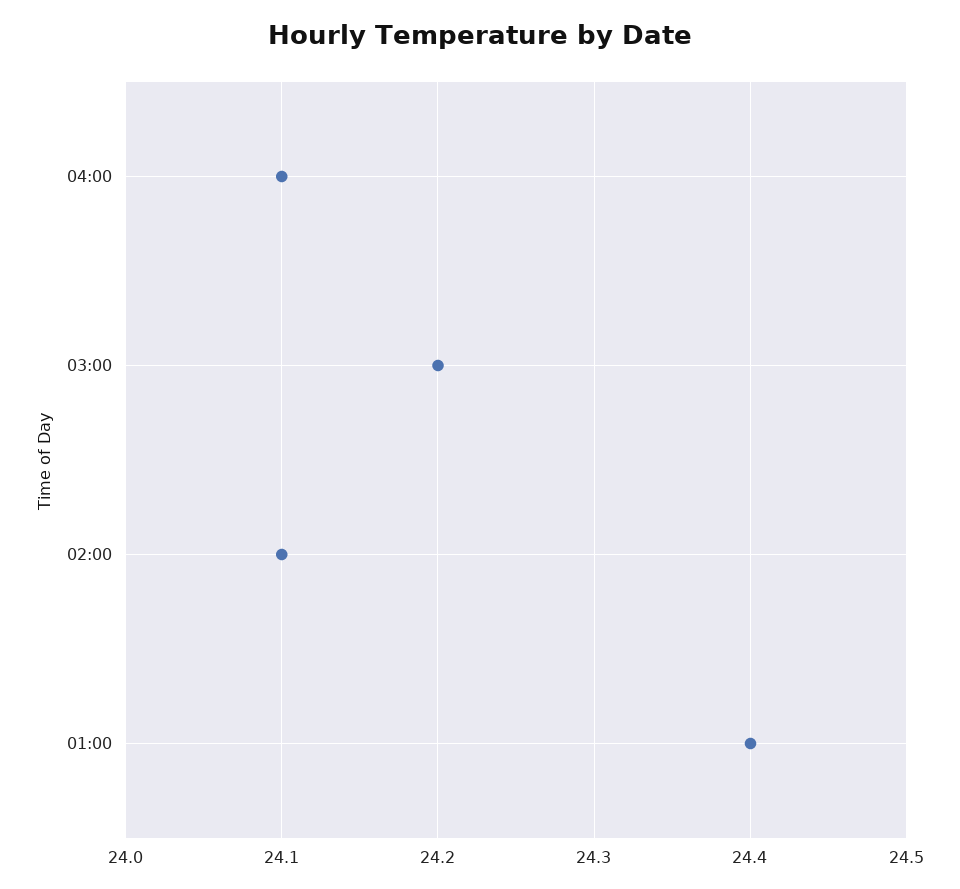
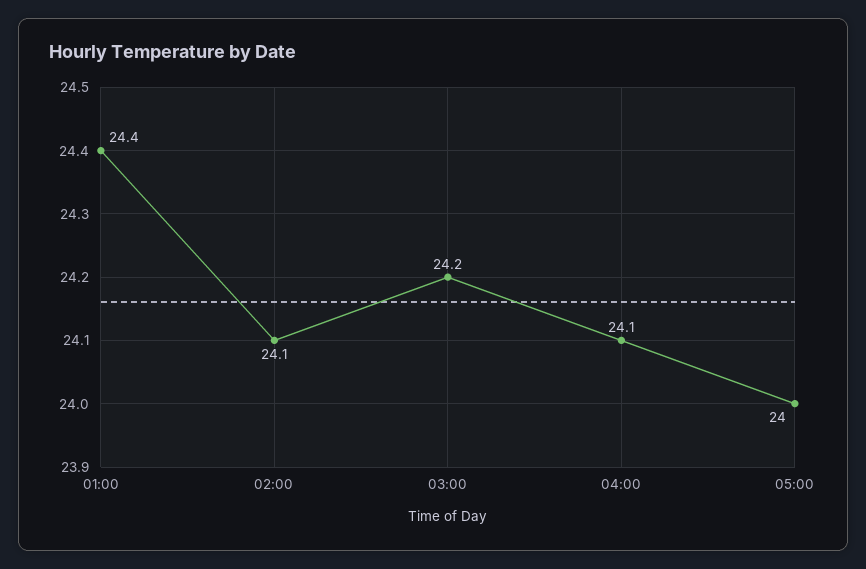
05:00: none -> 24

